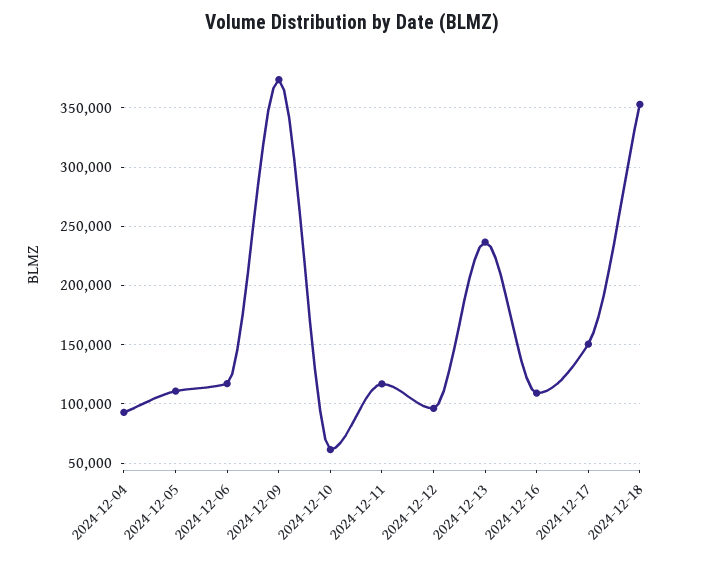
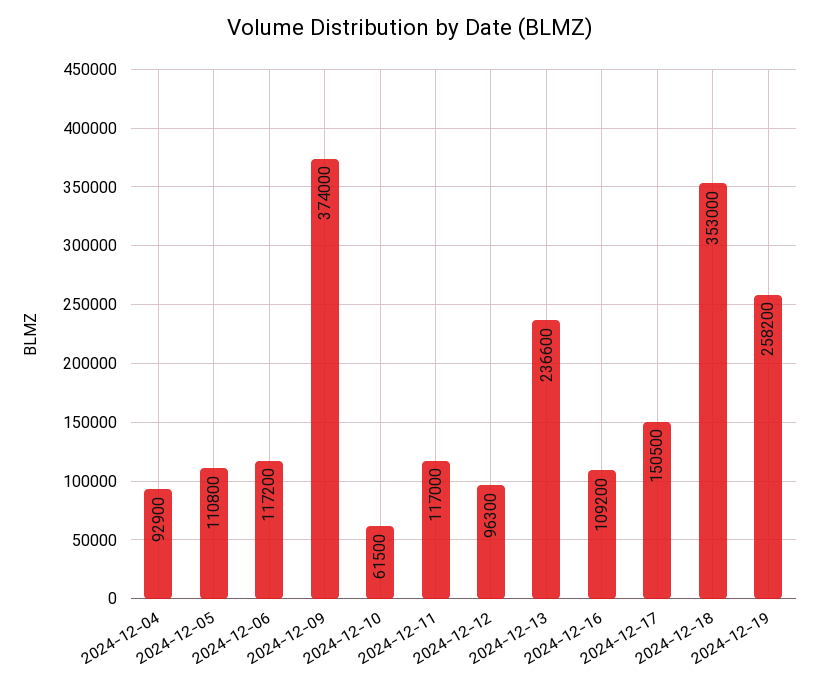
2024-12-19: none -> 258200

